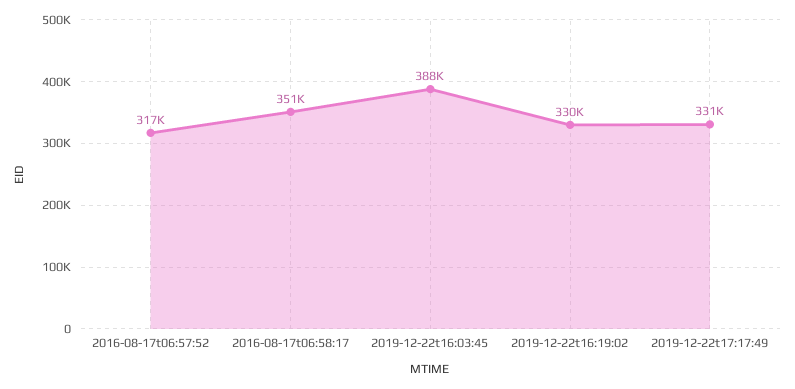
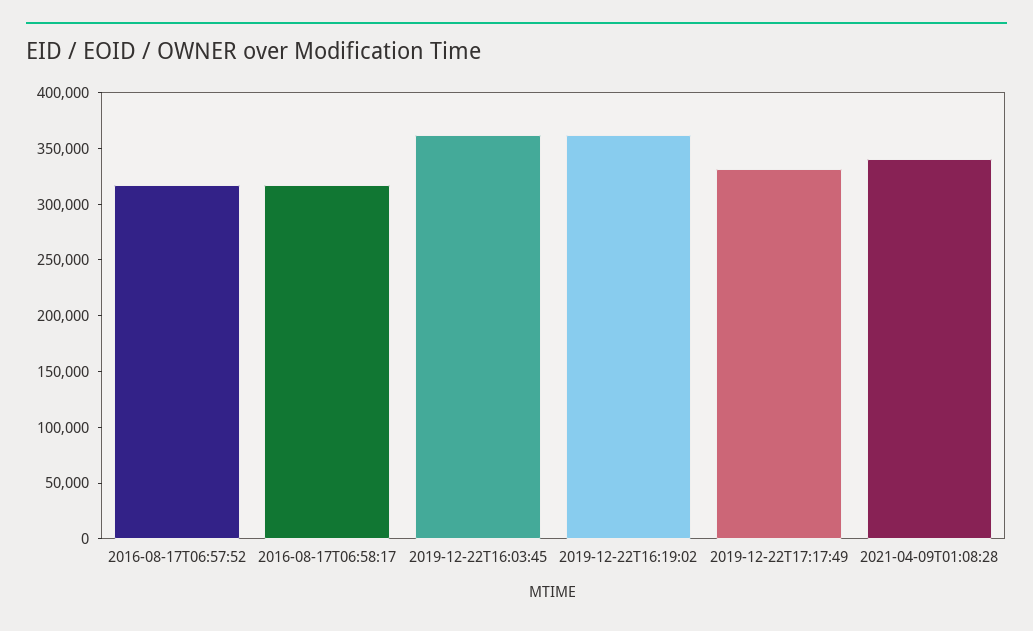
2016-08-17t06:58:17: 351000 -> 320000
2019-12-22t16:03:45: 388000 -> 360000
2019-12-22t16:19:02: 330000 -> 360000
2021-04-09T01:08:28: none -> 340000

